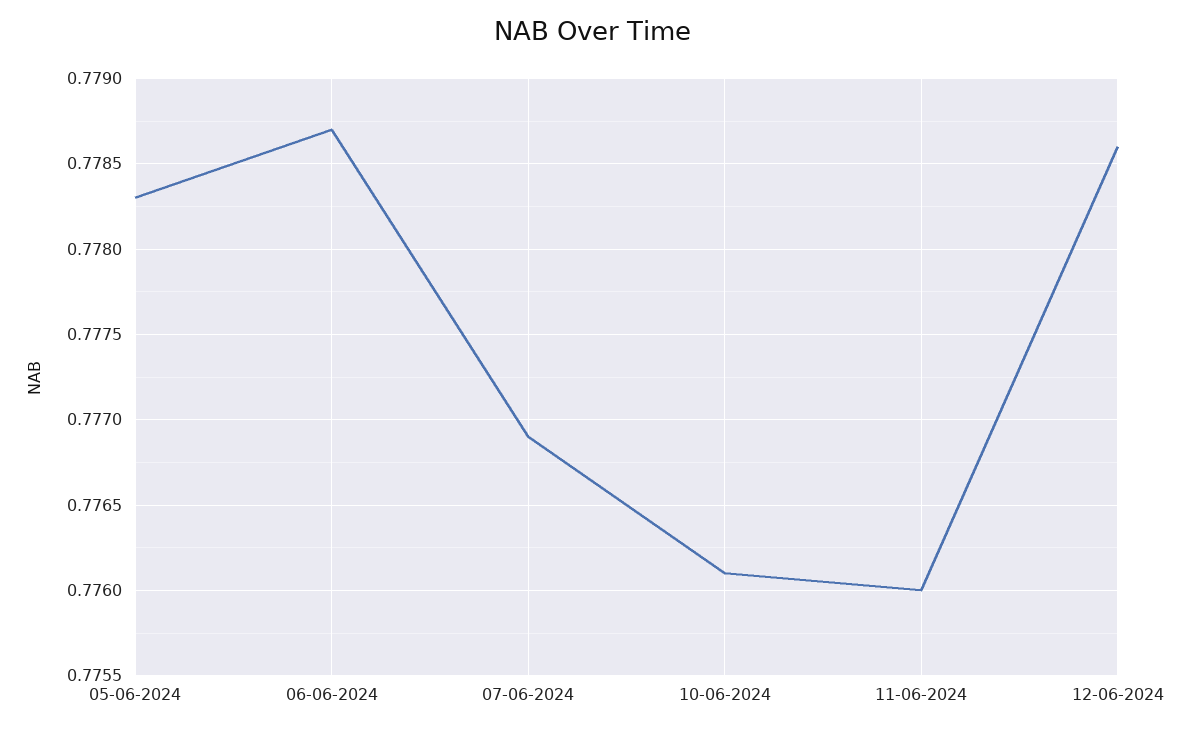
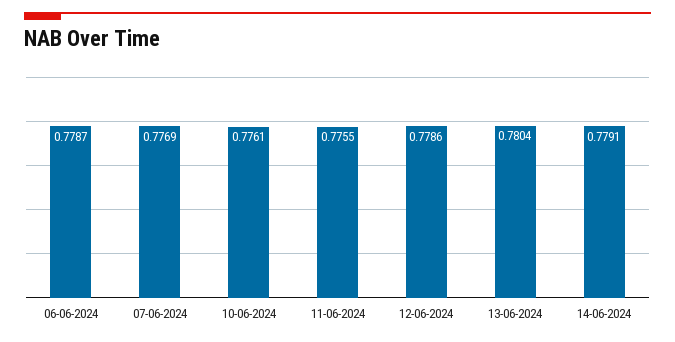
05-06-2024: 0.7783 -> none
11-06-2024: 0.776 -> 0.7755
13-06-2024: none -> 0.7804
14-06-2024: none -> 0.7791

